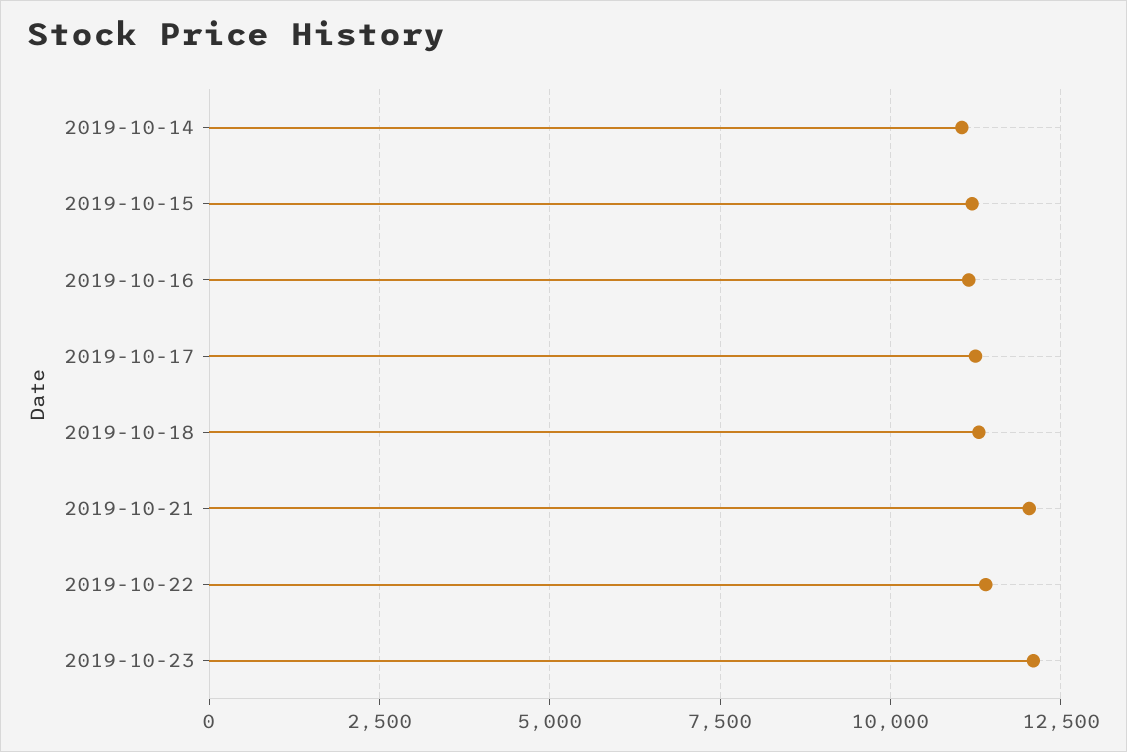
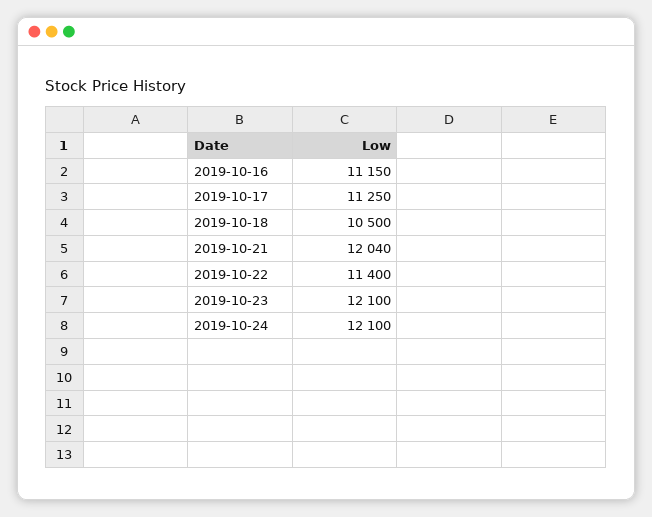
2019-10-14: 11000 -> none
2019-10-15: 11250 -> none
2019-10-18: 11250 -> 10500
2019-10-24: none -> 12100

